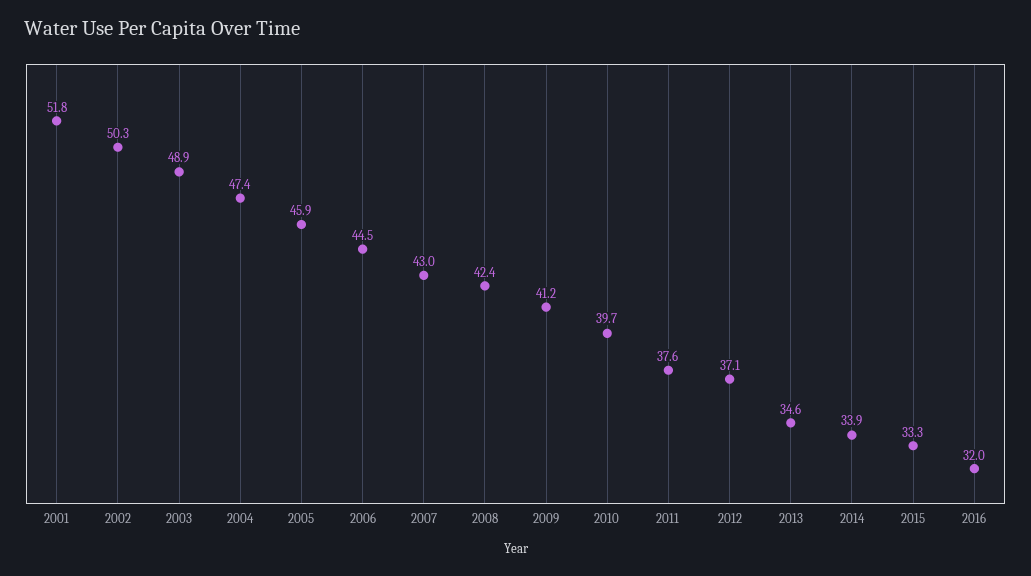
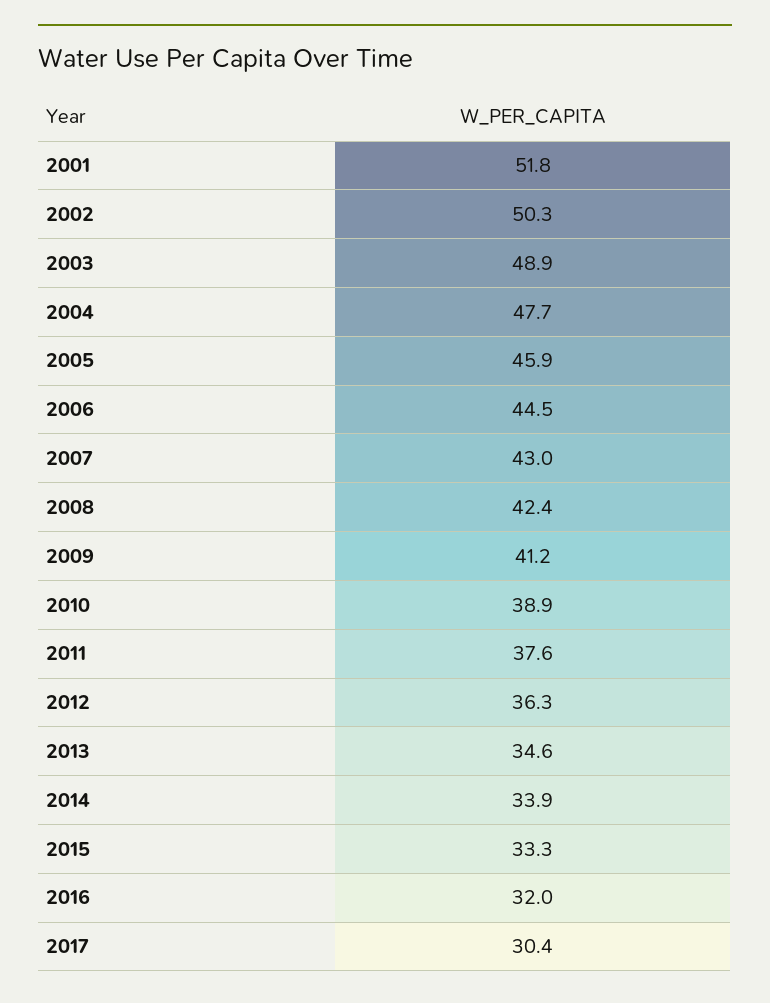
2004: 47.4 -> 47.7
2010: 39.7 -> 38.9
2012: 37.1 -> 36.3
2017: none -> 30.4

